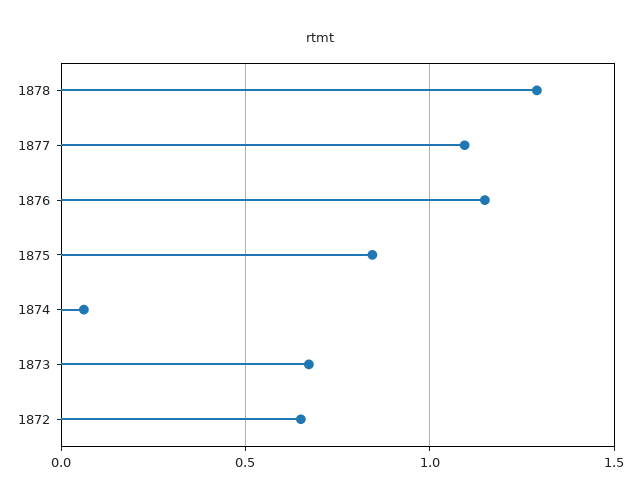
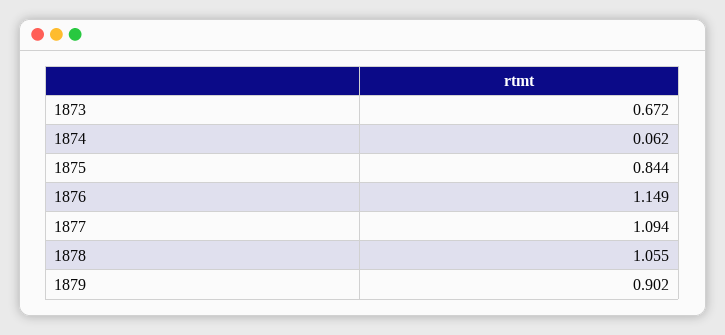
1878: 1.3 -> 1.055
1872: 0.65 -> none
1879: none -> 0.902

